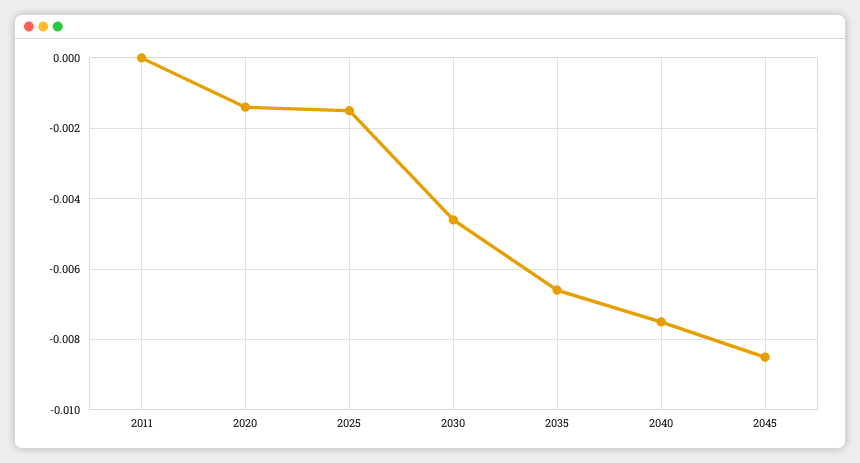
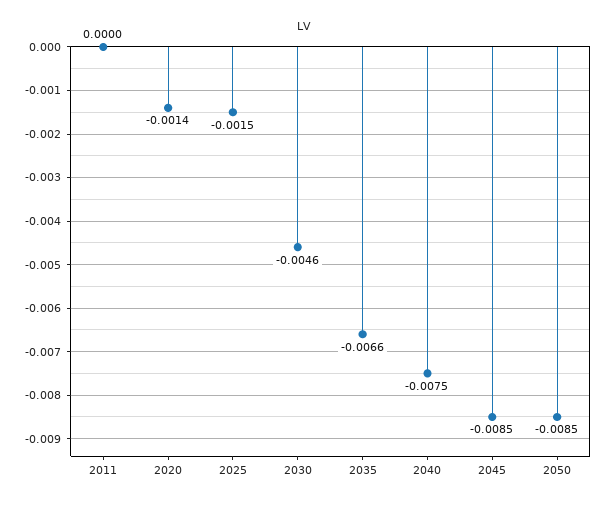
2050: none -> -0.0085

